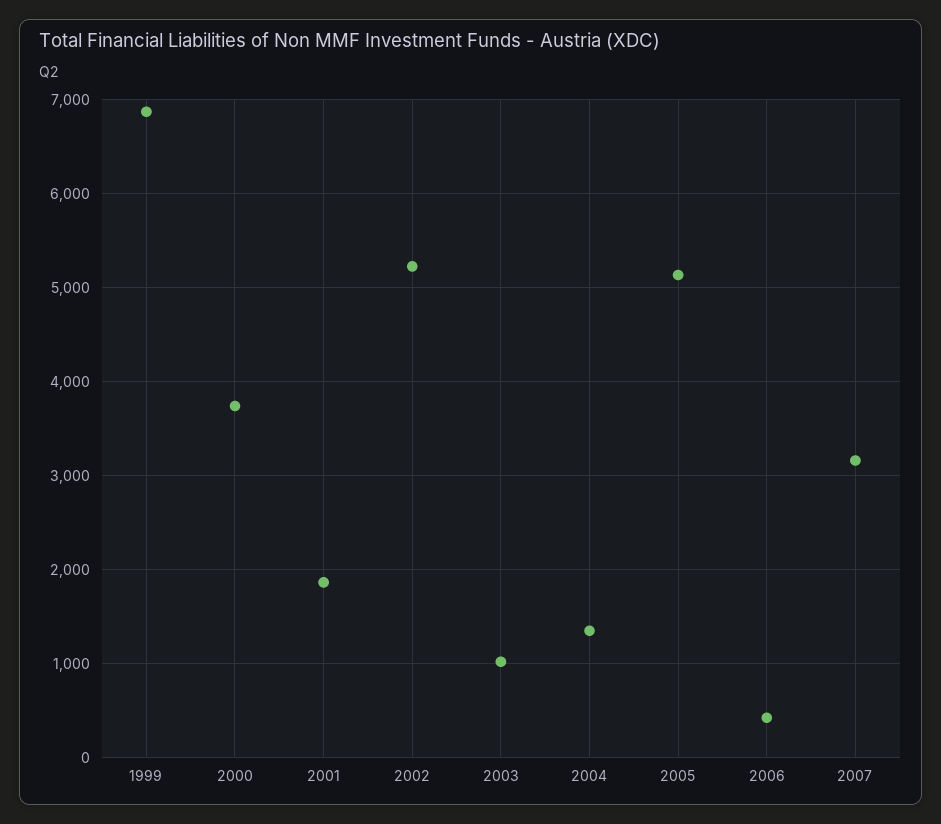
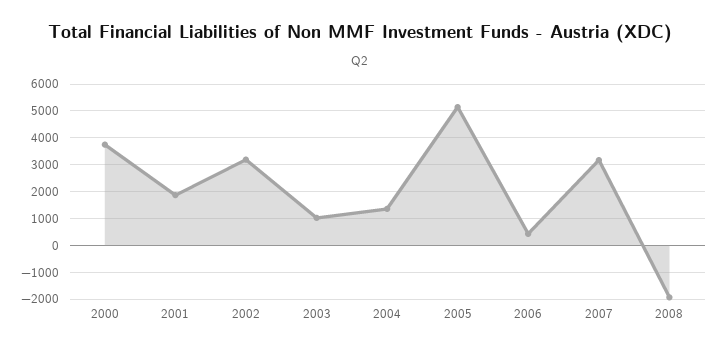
1999: 6900 -> none
2002: 5200 -> 3250
2008: none -> -2000

